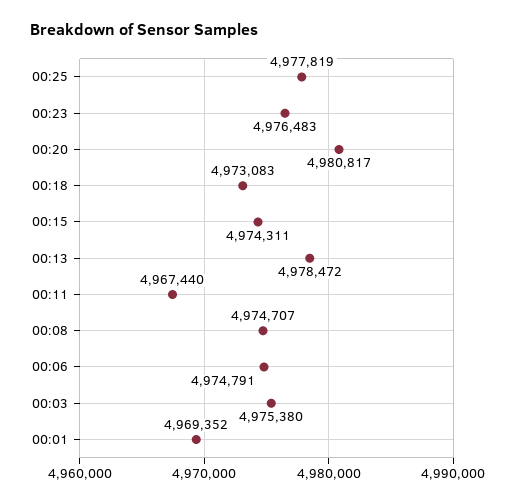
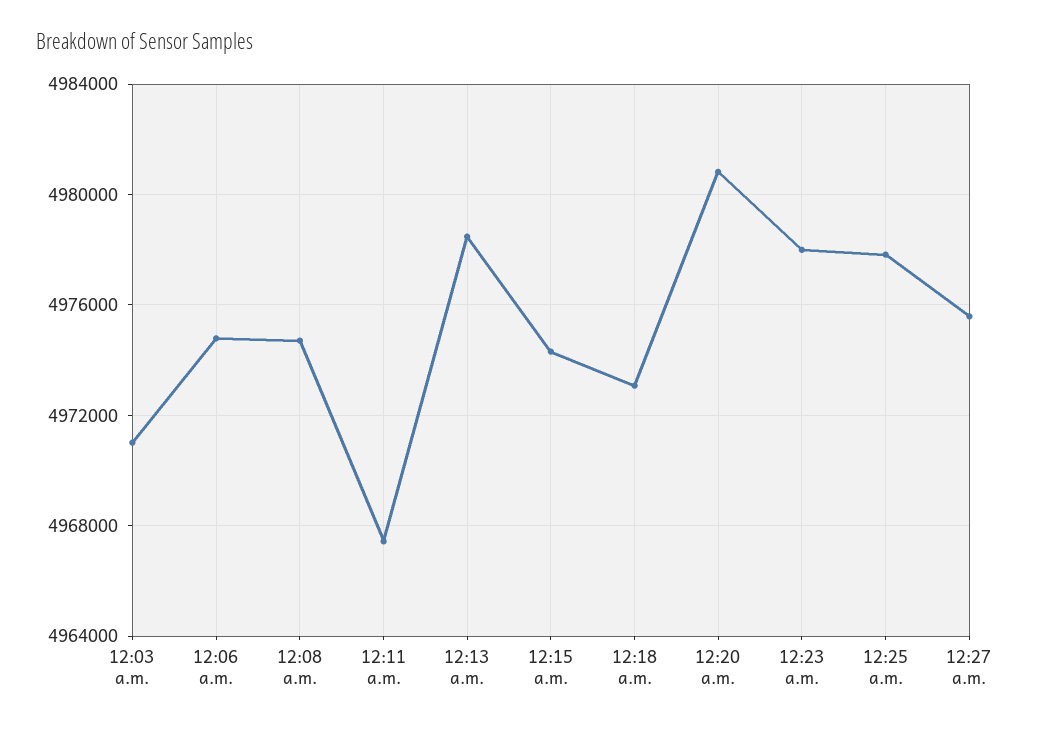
00:23: 4976483 -> 4978000
00:03: 4975380 -> 4971000
00:01: 4969352 -> none
12:27 a.m.: none -> 4975500

